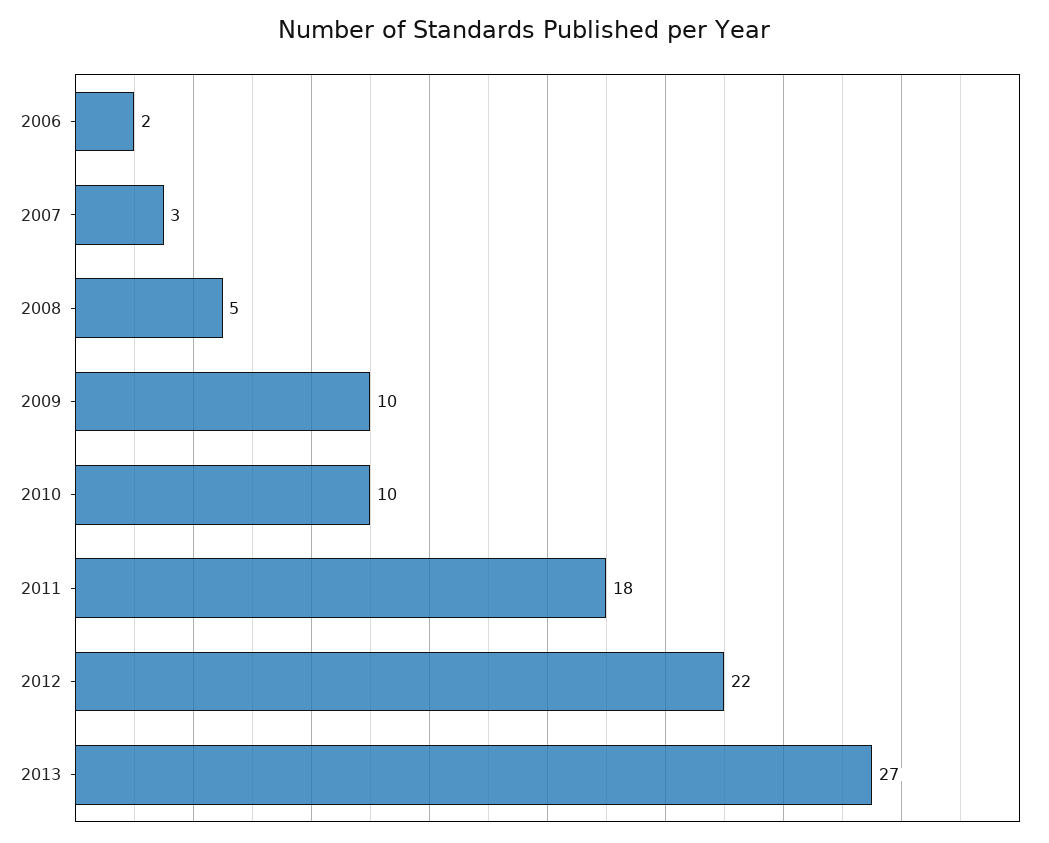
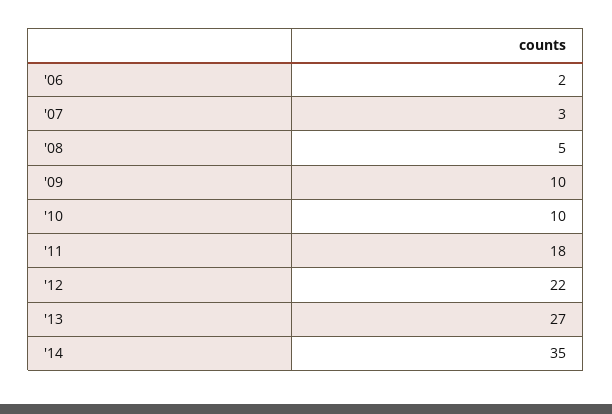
'14: none -> 35

